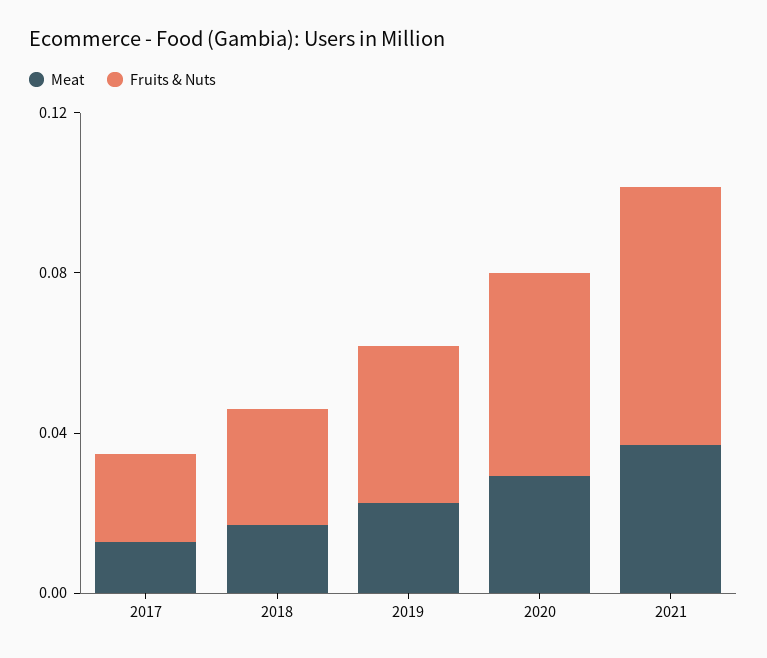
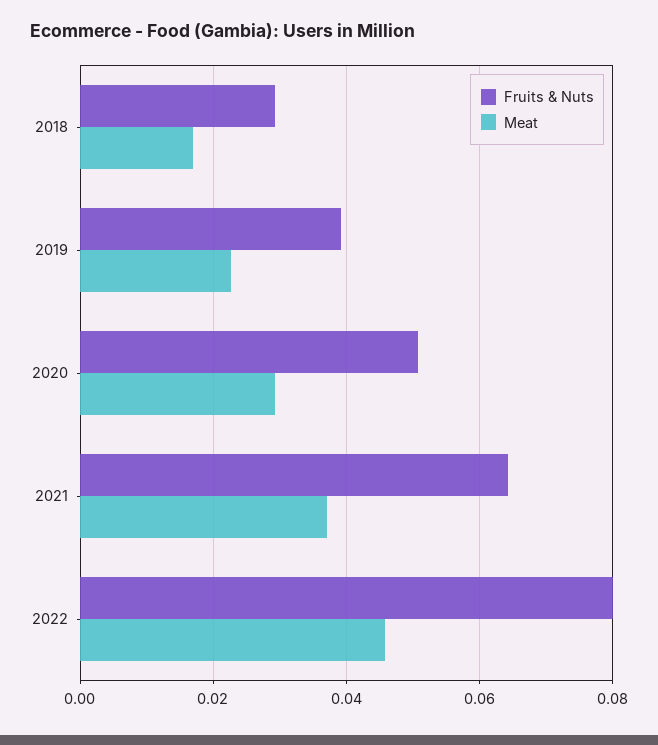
Meat, 2017: 0.01 -> none
Fruits & Nuts, 2017: 0.02 -> none
Fruits & Nuts, 2022: none -> 0.08
Meat, 2022: none -> 0.046

